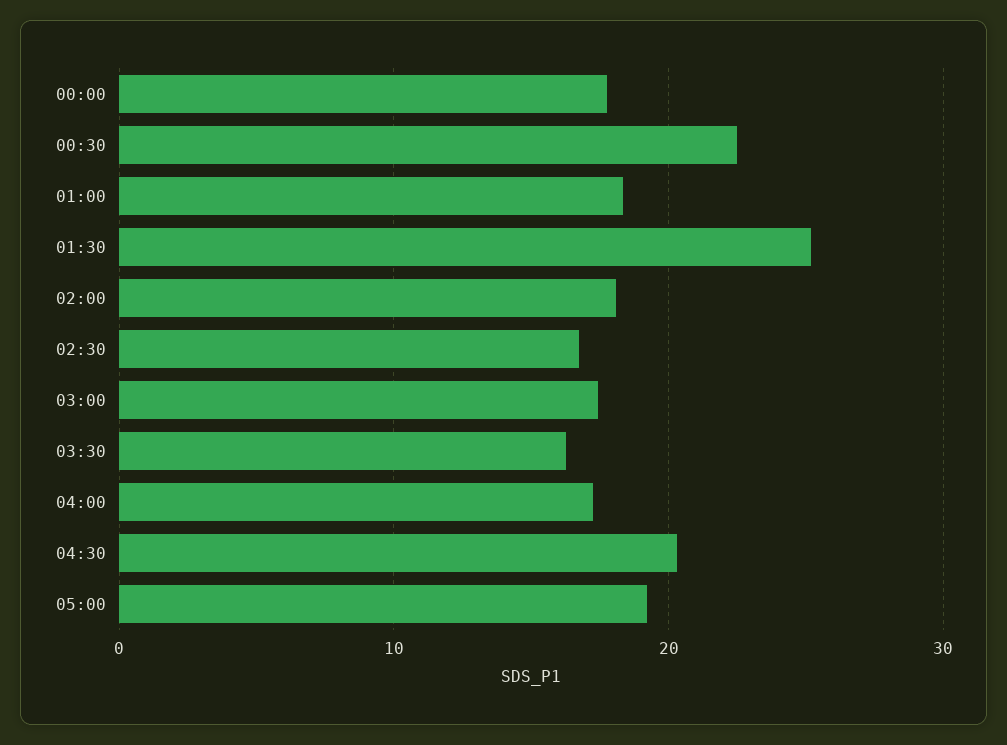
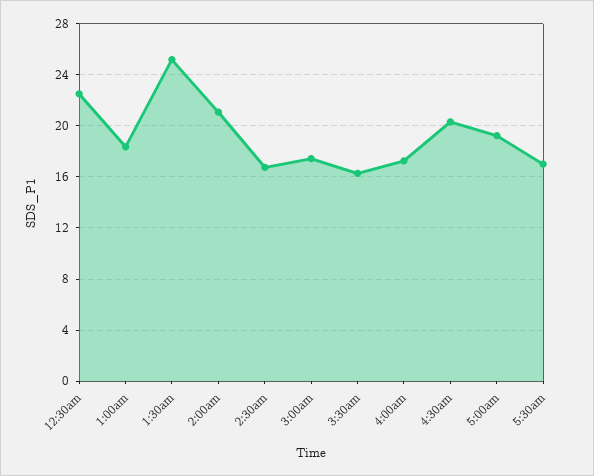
00:00: 18 -> none
02:00: 18 -> 21
5:30am: none -> 17

